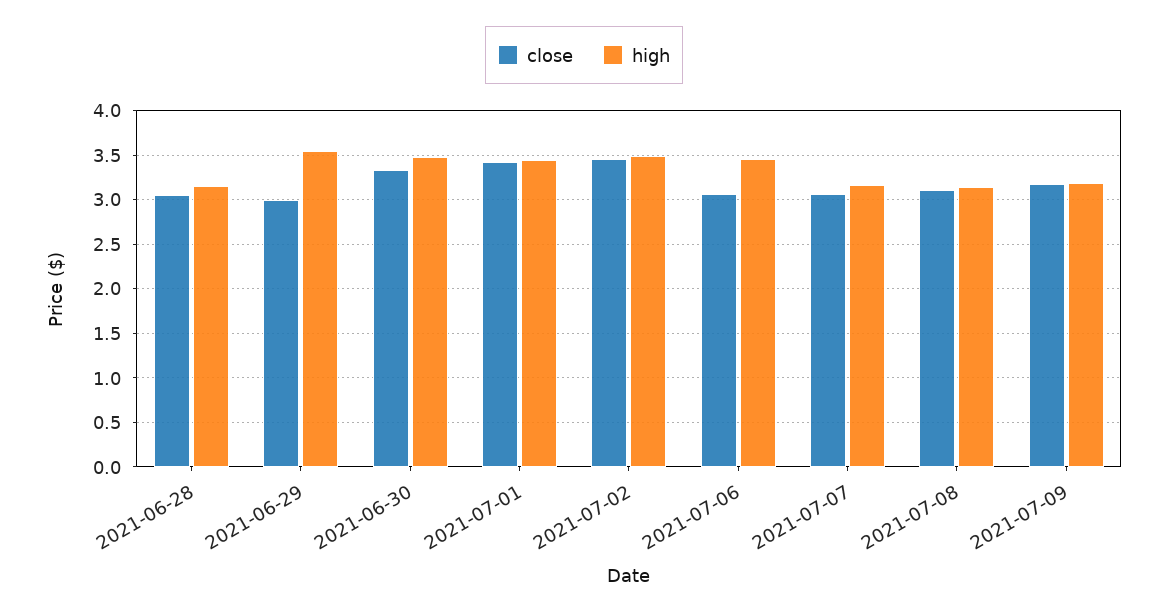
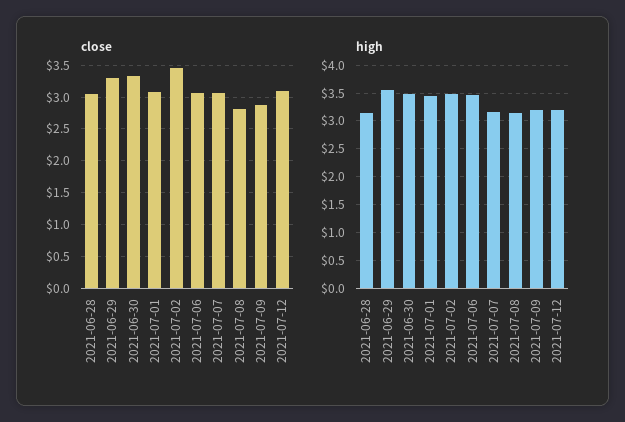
close, 2021-06-29: 3 -> 3.3
close, 2021-07-01: 3.4 -> 3.1
close, 2021-07-08: 3.1 -> 2.8
close, 2021-07-09: 3.2 -> 2.9
close, 2021-07-12: none -> 3.1
high, 2021-07-12: none -> 3.25

